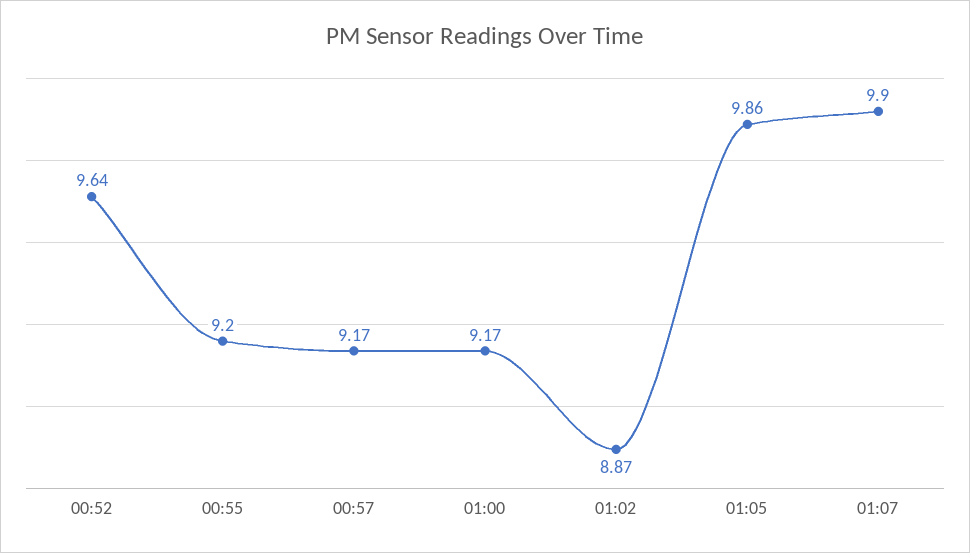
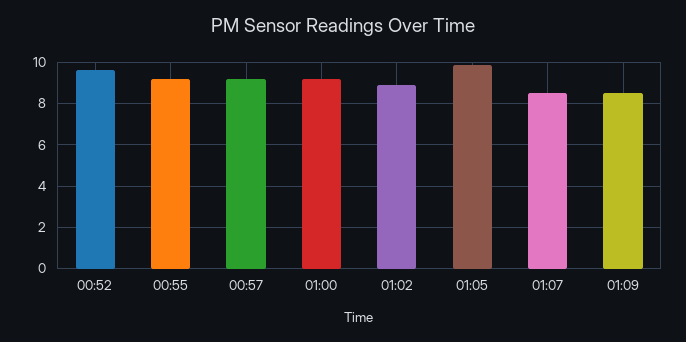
01:07: 9.9 -> 8.5
01:09: none -> 8.5

